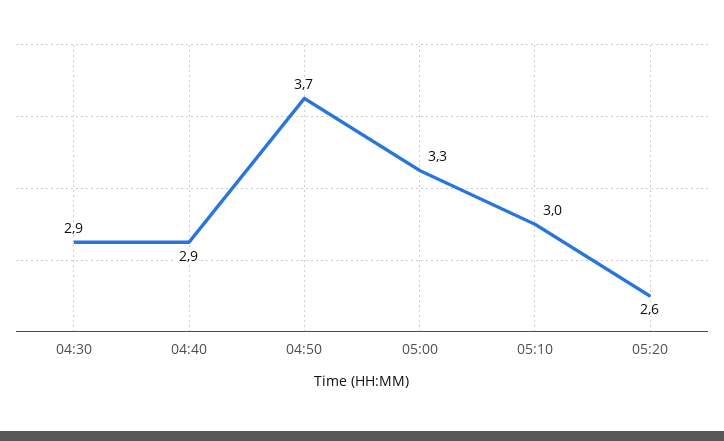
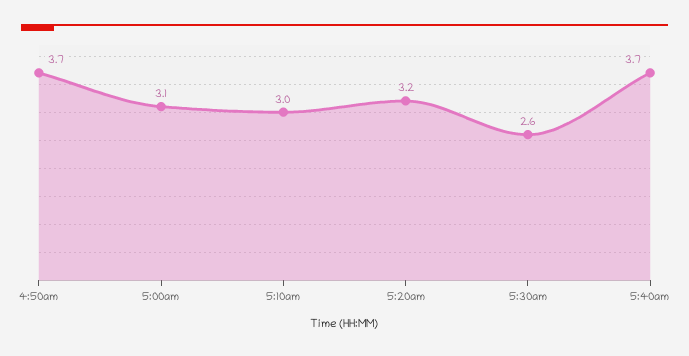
04:30: 2.9 -> none
04:40: 2.9 -> none
05:00: 3.3 -> 3.1
05:20: 2.6 -> 3.2
5:30am: none -> 2.6
5:40am: none -> 3.7

